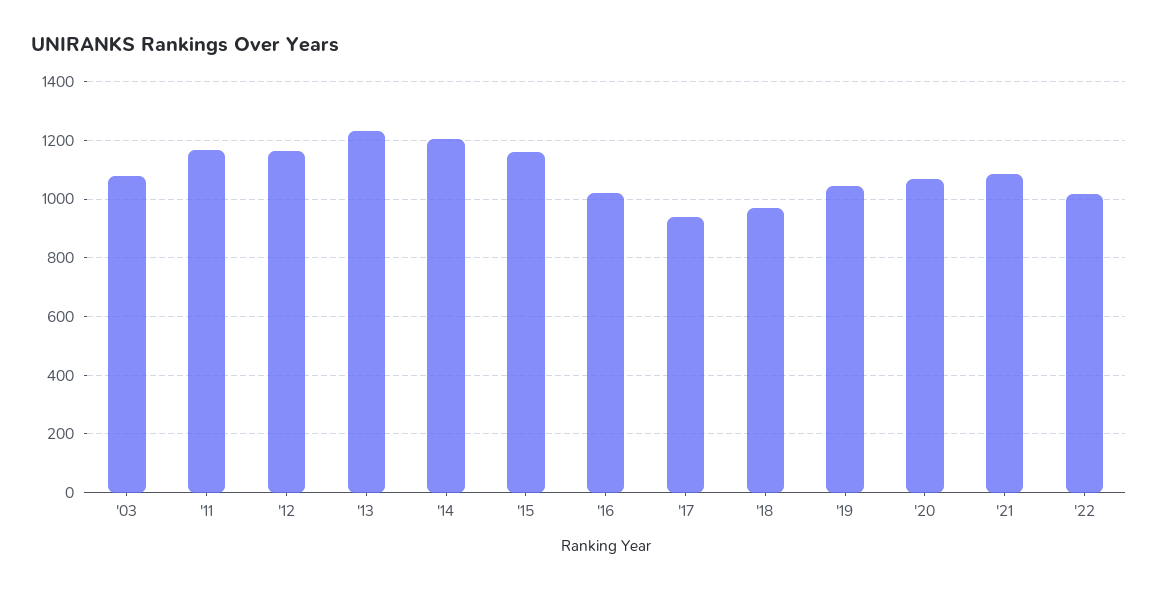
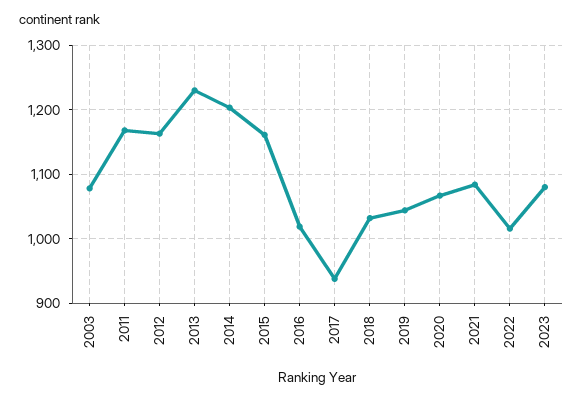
'18: 975 -> 1030
2023: none -> 1080

